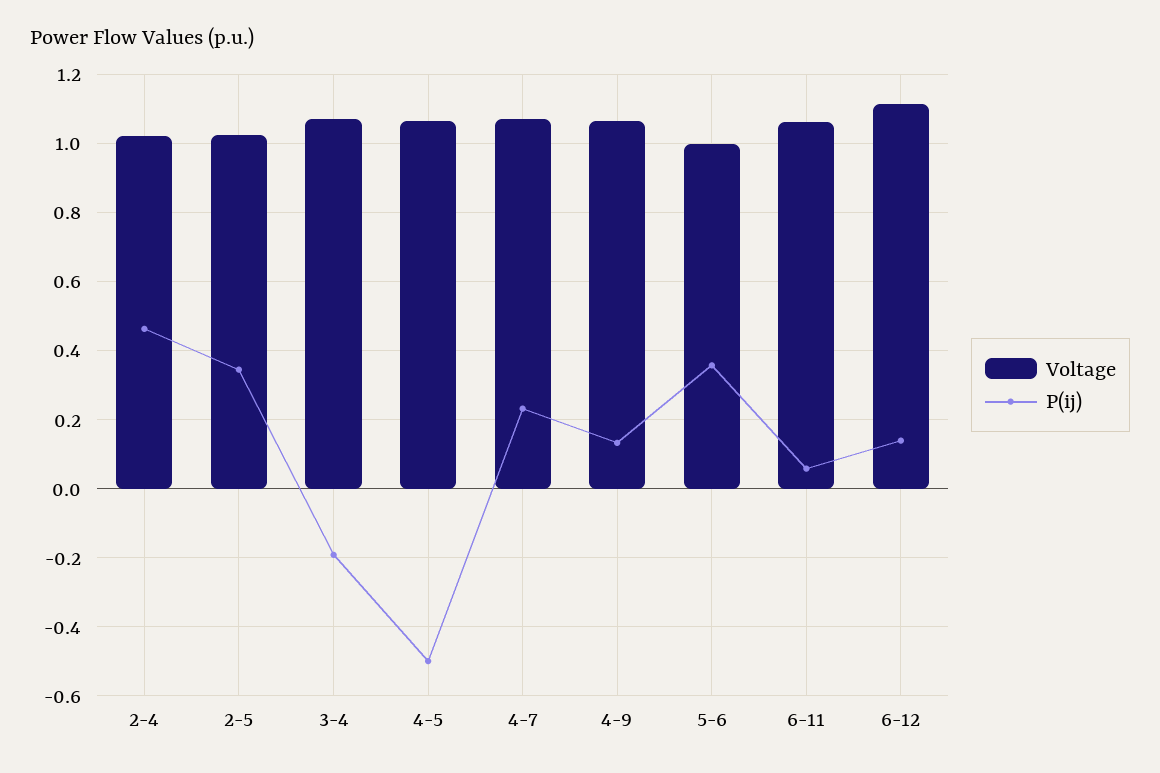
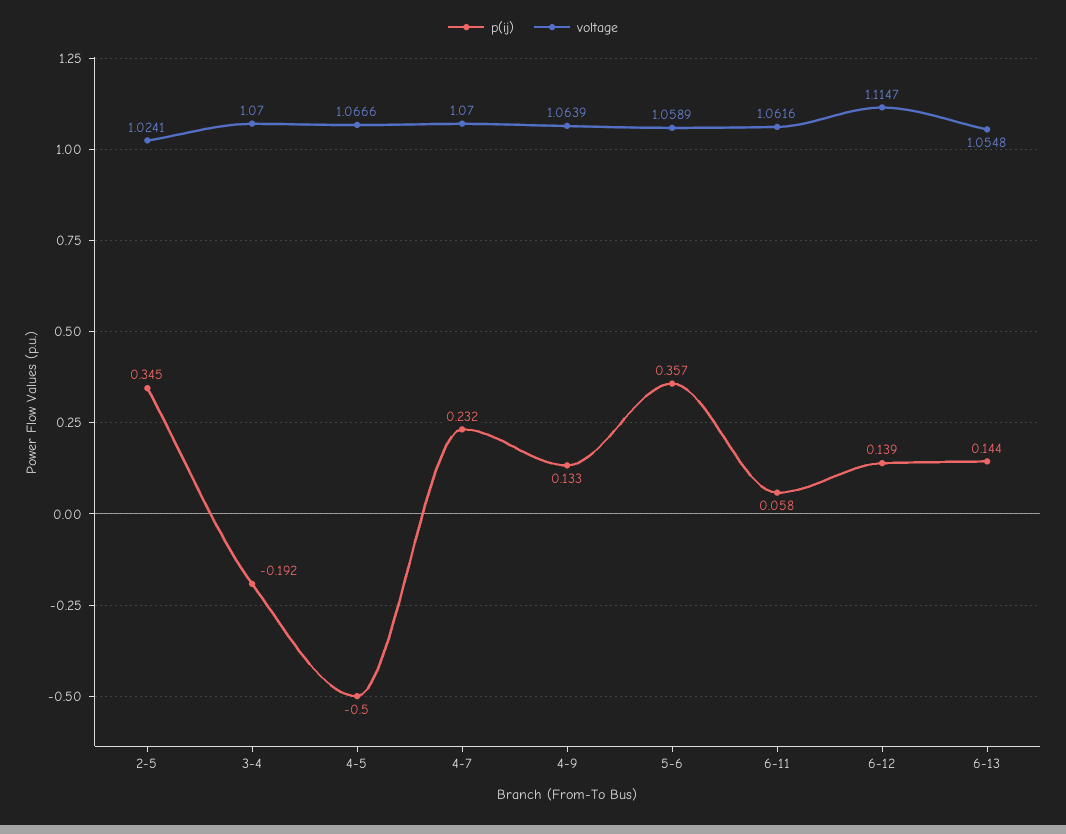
Voltage, 2-4: 1.02 -> none
P(ij), 2-4: 0.46 -> none
Voltage, 5-6: 1 -> 1.0589
P(ij), 6-13: none -> 0.144
Voltage, 6-13: none -> 1.0548

